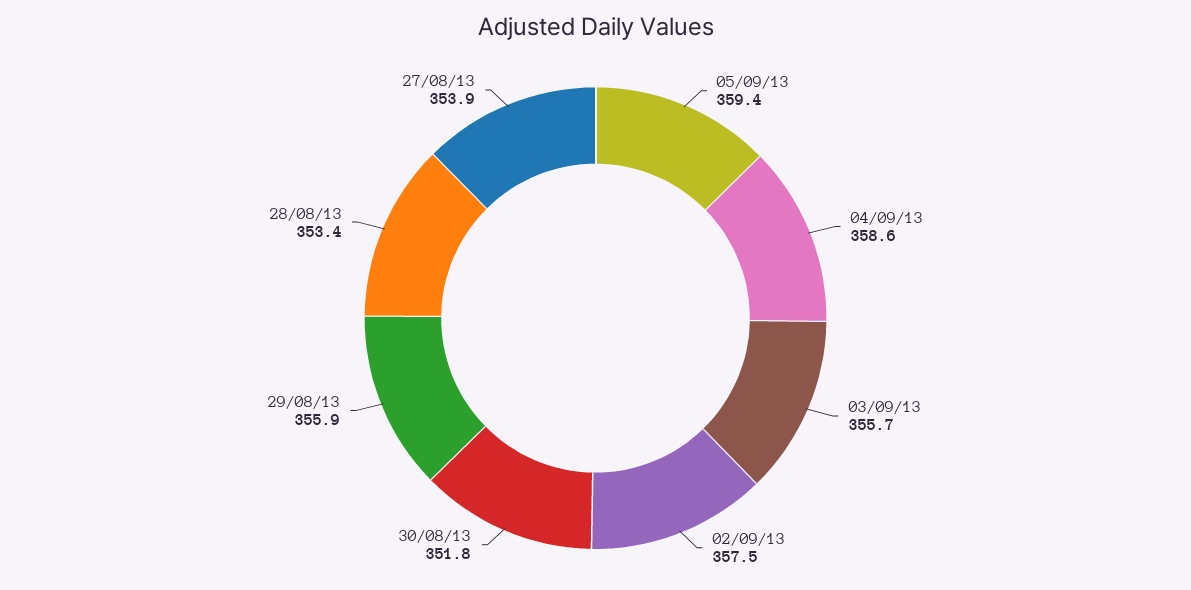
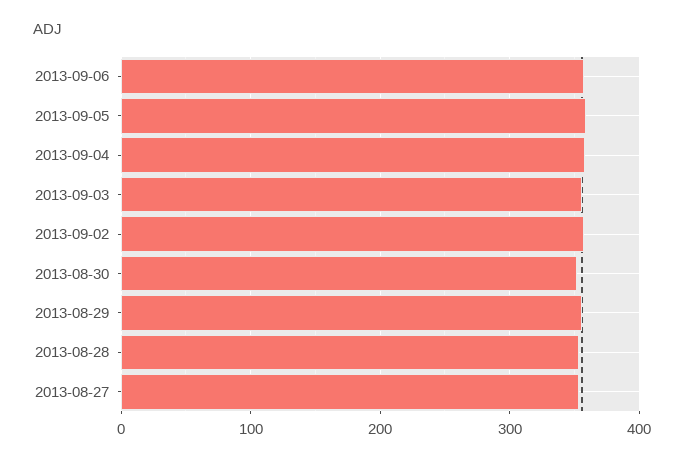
2013-09-06: none -> 360

